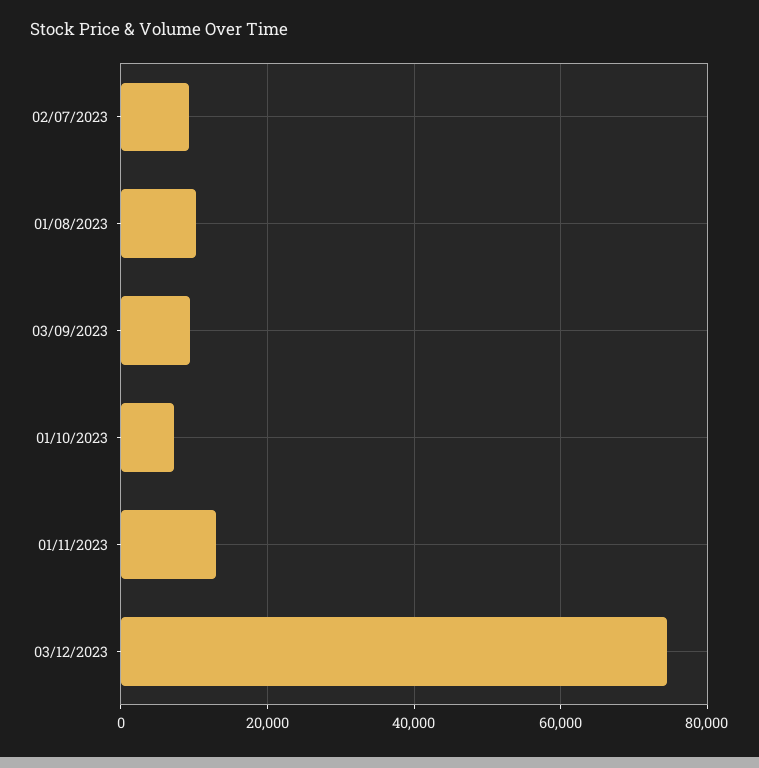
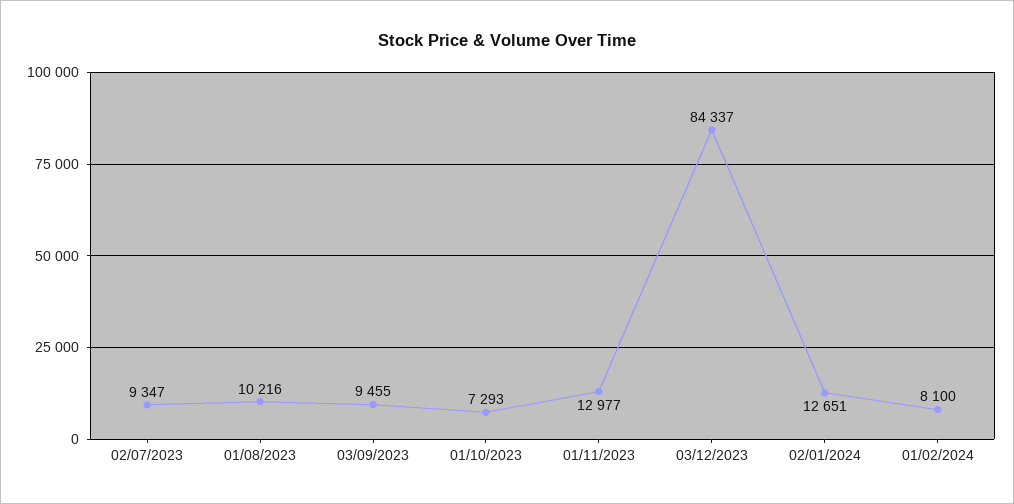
03/12/2023: 74000 -> 84337
02/01/2024: none -> 12651
01/02/2024: none -> 8100

